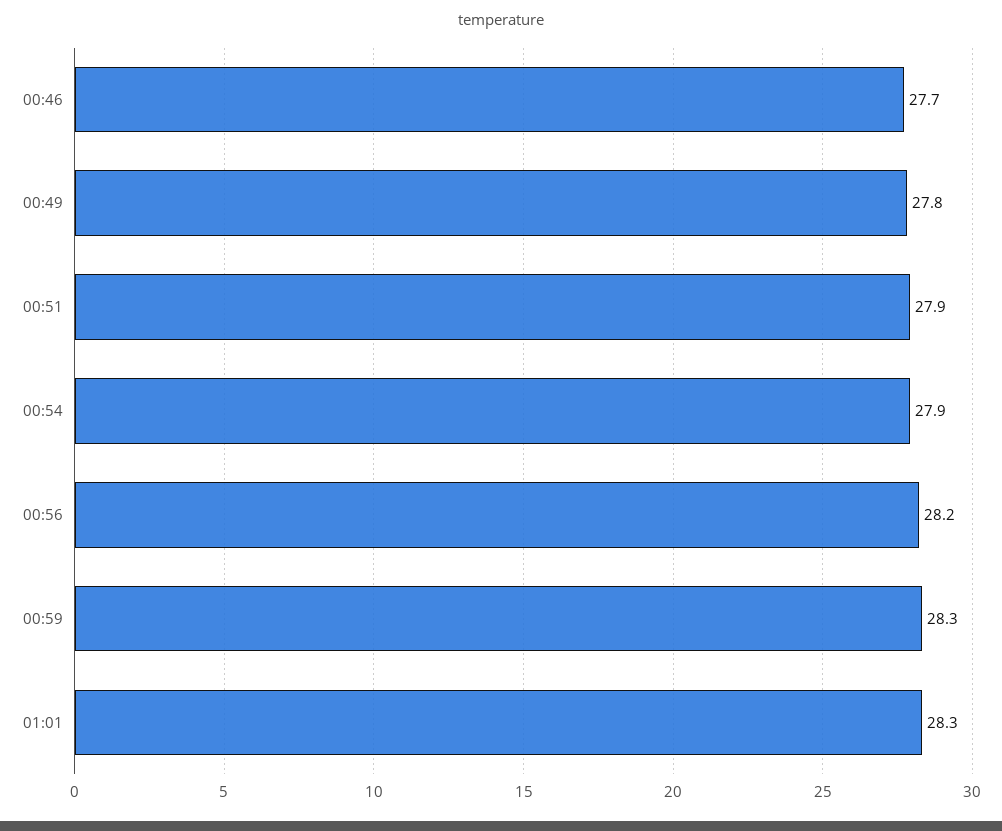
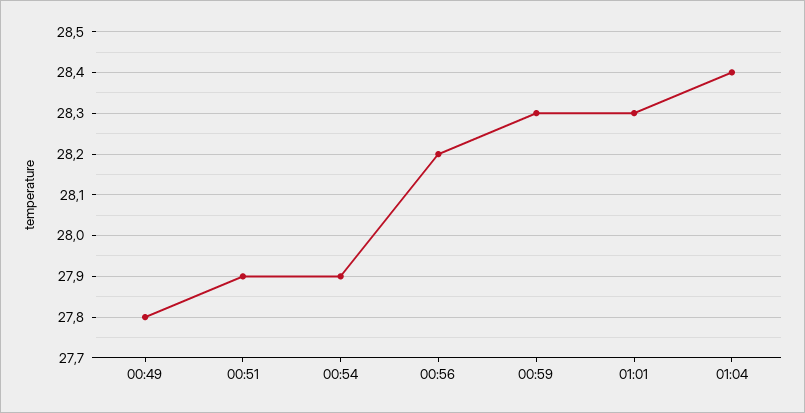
00:46: 27.7 -> none
01:04: none -> 28.4

